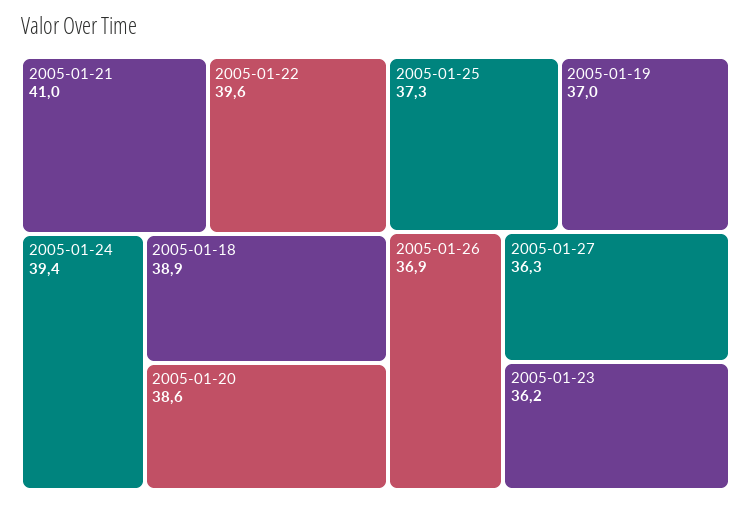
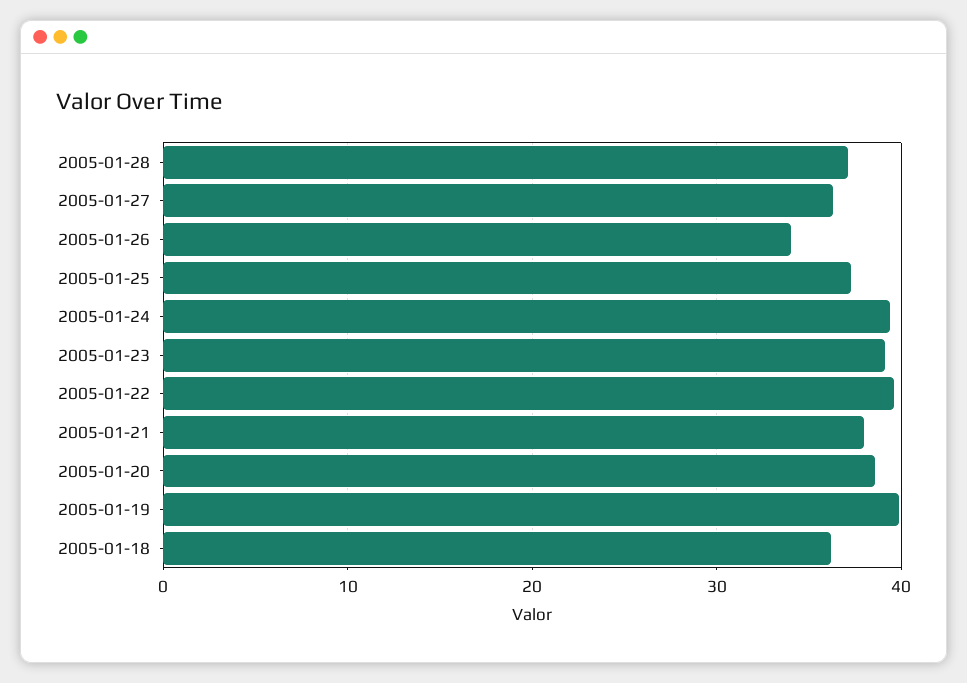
2005-01-21: 41 -> 38
2005-01-18: 38.9 -> 36
2005-01-19: 37 -> 40
2005-01-26: 36.9 -> 34
2005-01-23: 36.2 -> 39
2005-01-28: none -> 37

